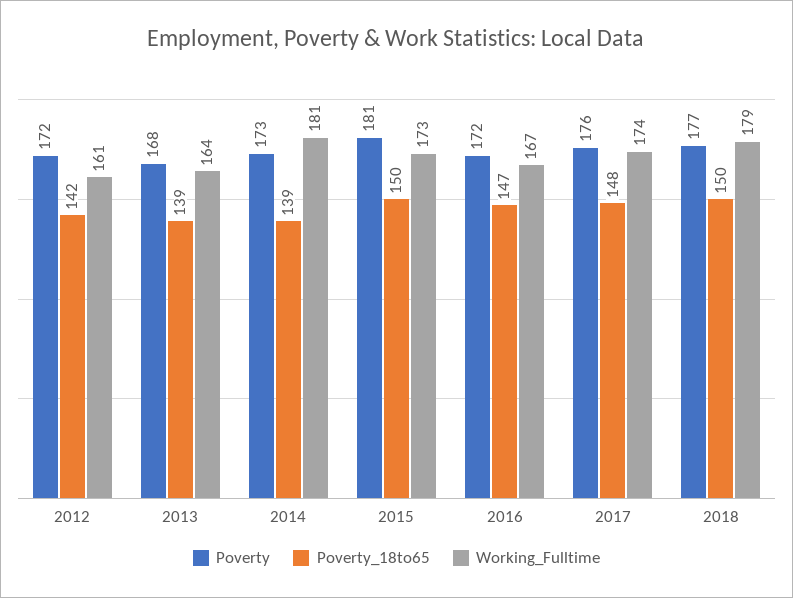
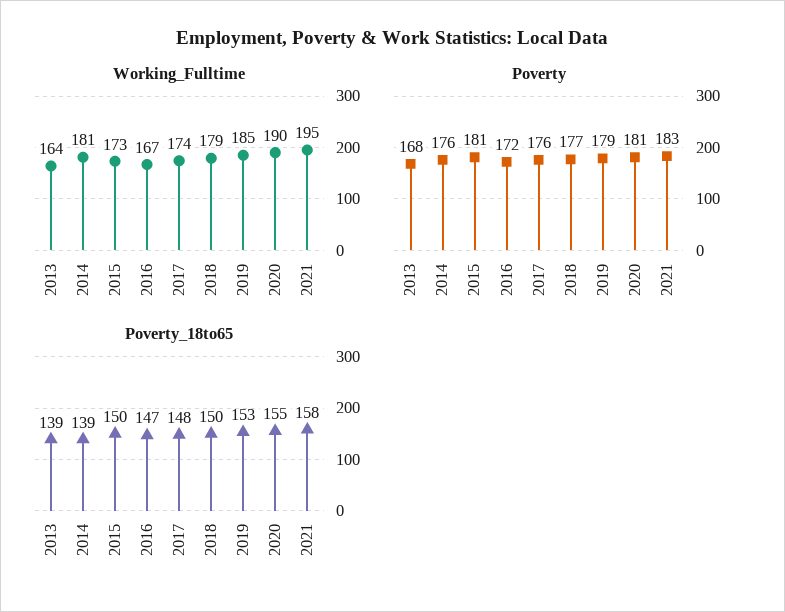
Poverty, 2012: 172 -> none
Poverty_18to65, 2012: 142 -> none
Working_Fulltime, 2012: 161 -> none
Poverty, 2014: 173 -> 176
Working_Fulltime, 2019: none -> 185
Working_Fulltime, 2020: none -> 190
Working_Fulltime, 2021: none -> 195
Poverty, 2019: none -> 179
Poverty, 2020: none -> 181
Poverty, 2021: none -> 183
Poverty_18to65, 2019: none -> 153
Poverty_18to65, 2020: none -> 155
Poverty_18to65, 2021: none -> 158

